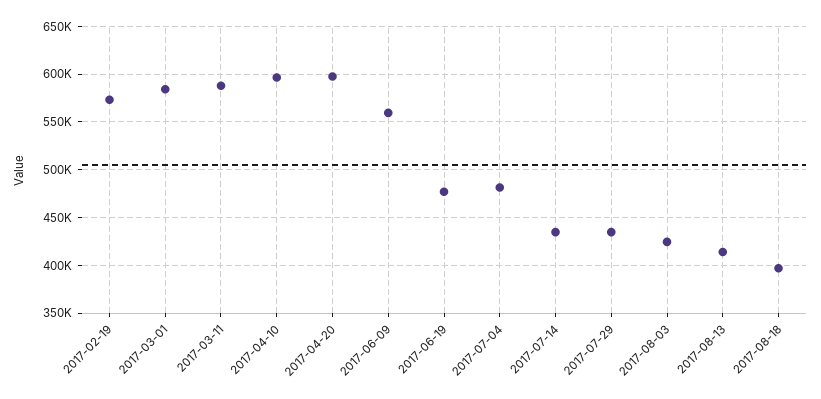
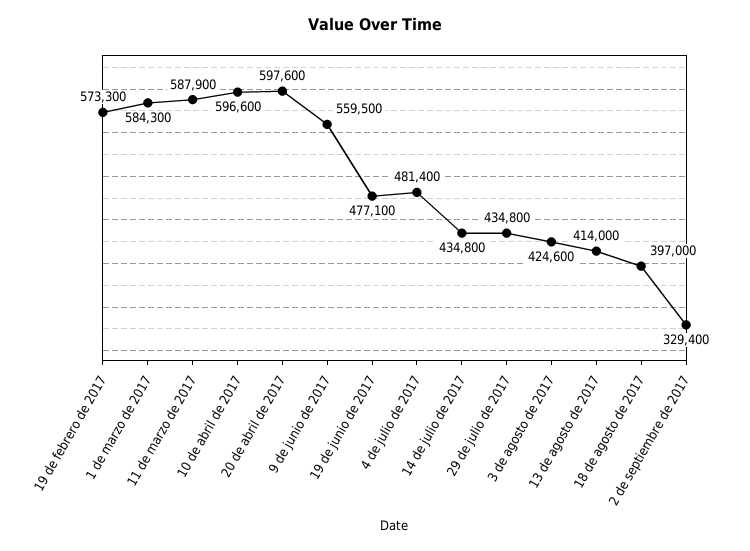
2 de septiembre de 2017: none -> 329400

